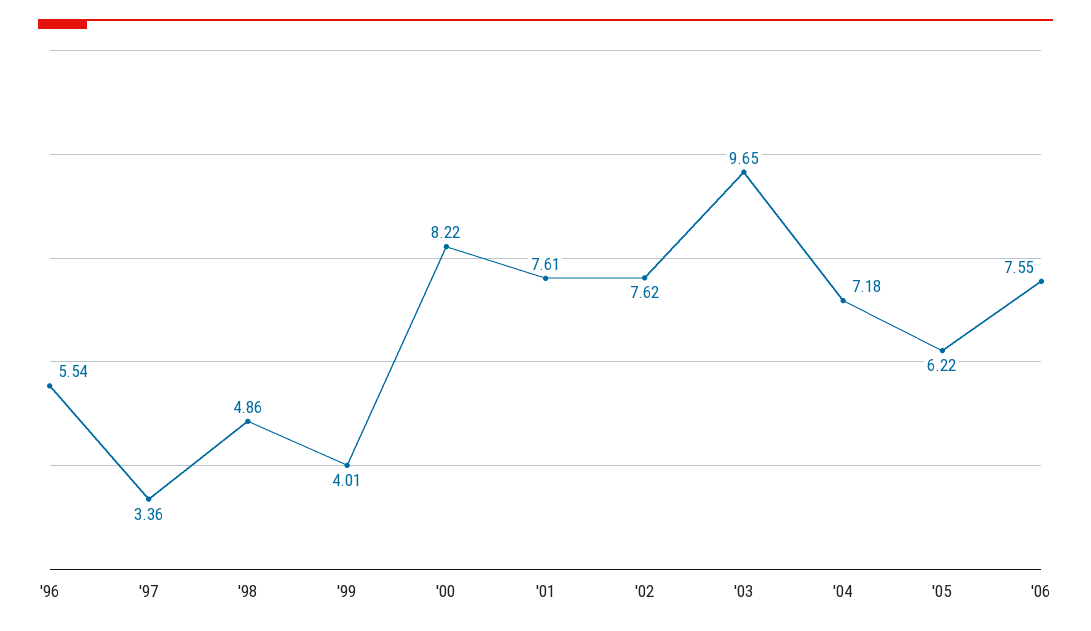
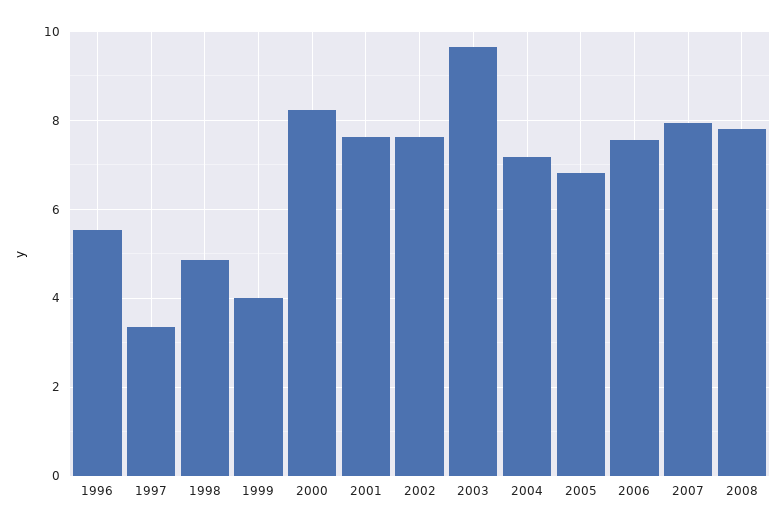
'05: 6.22 -> 6.8
2007: none -> 8
2008: none -> 7.8

